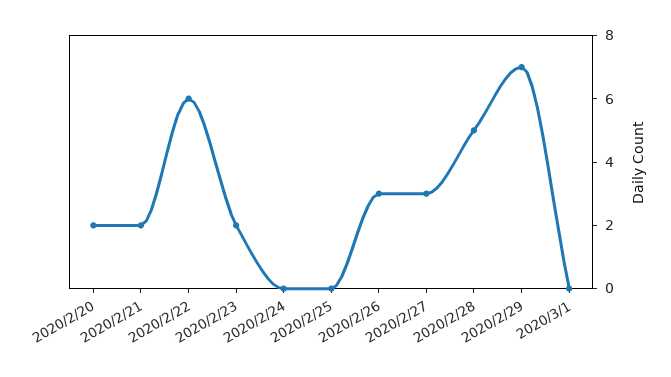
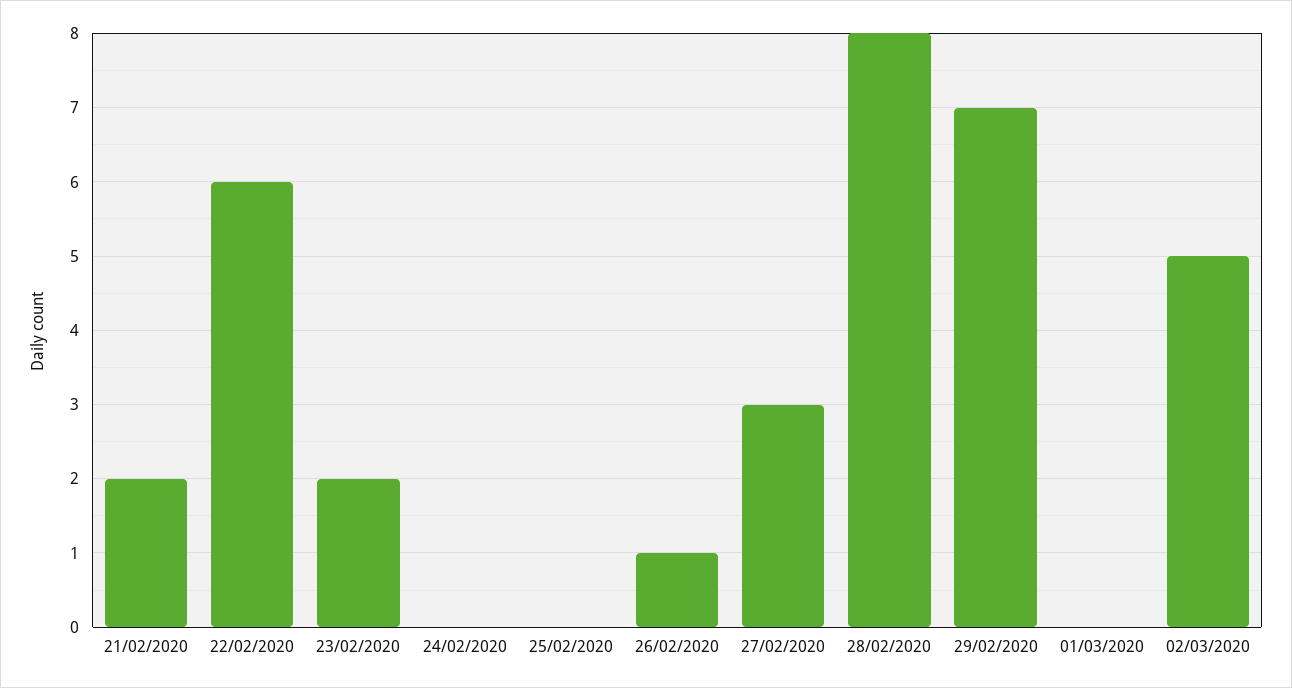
2020/2/20: 2 -> none
2020/2/26: 3 -> 1
2020/2/28: 5 -> 8
02/03/2020: none -> 5

